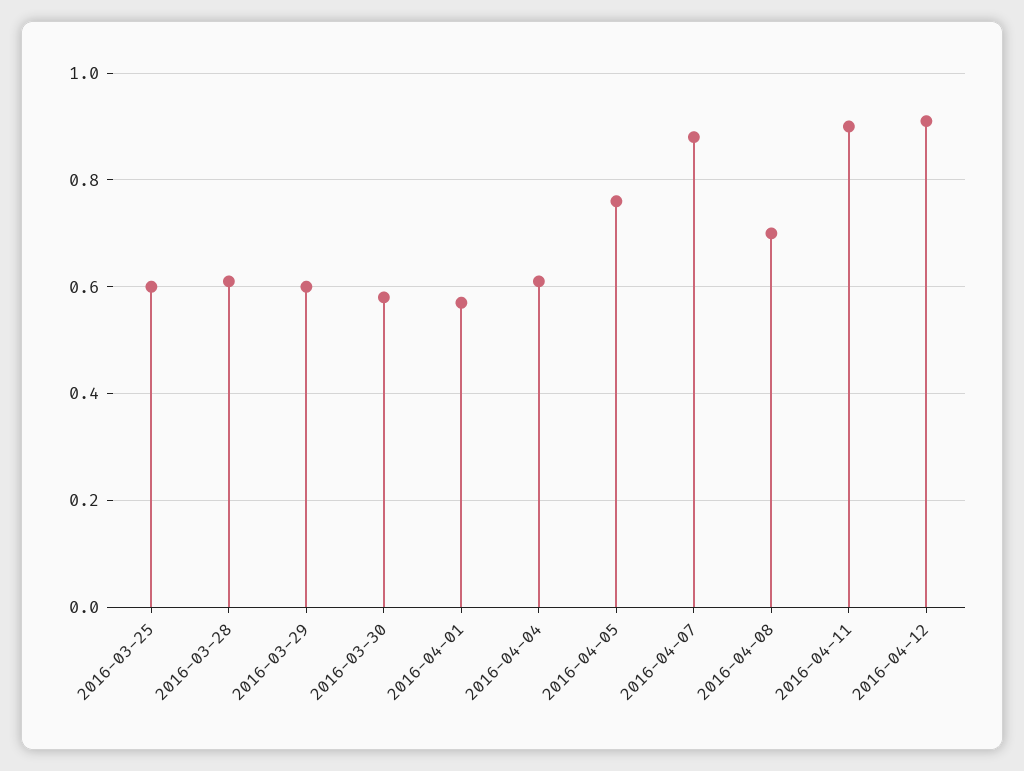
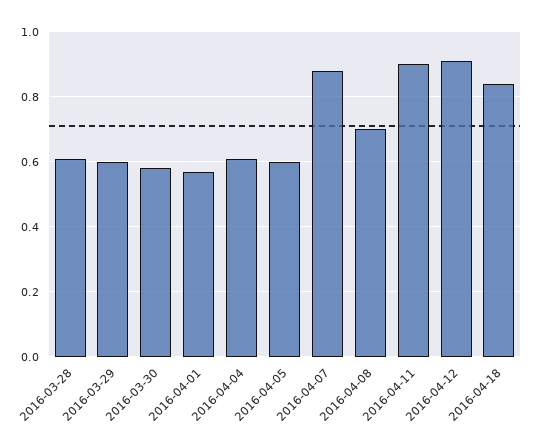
2016-03-25: 0.6 -> none
2016-04-05: 0.75 -> 0.6
2016-04-18: none -> 0.85

